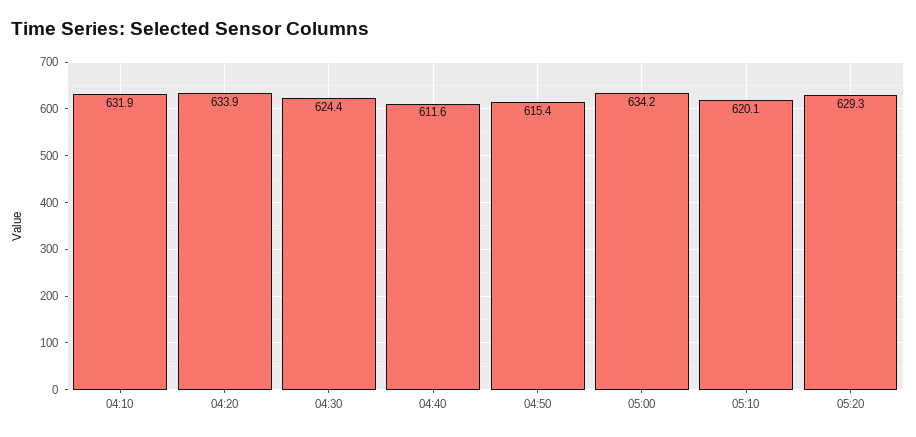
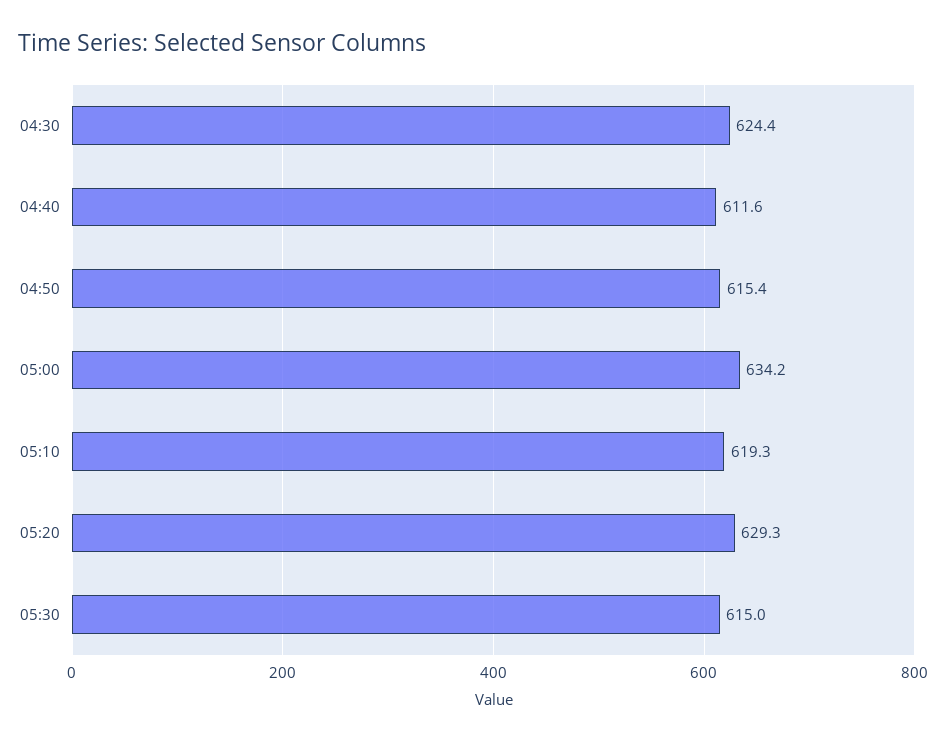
04:10: 631.9 -> none
04:20: 633.9 -> none
05:10: 620.1 -> 619.3
05:30: none -> 615

